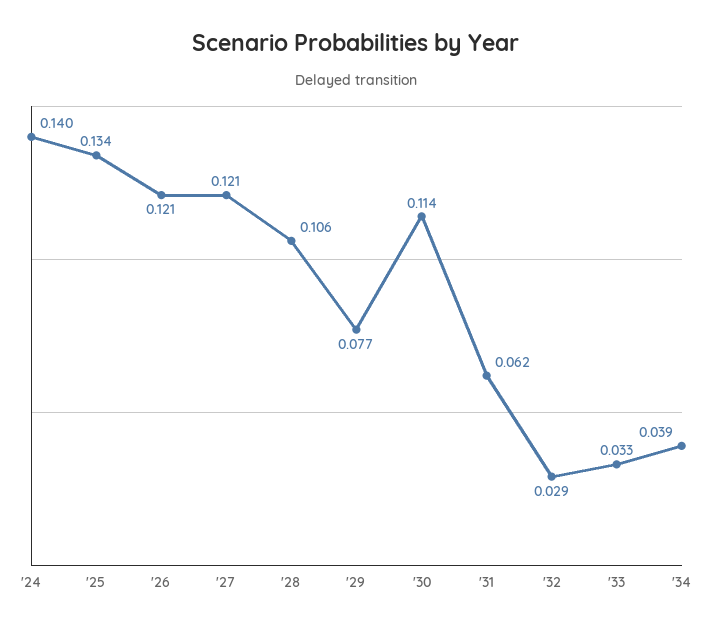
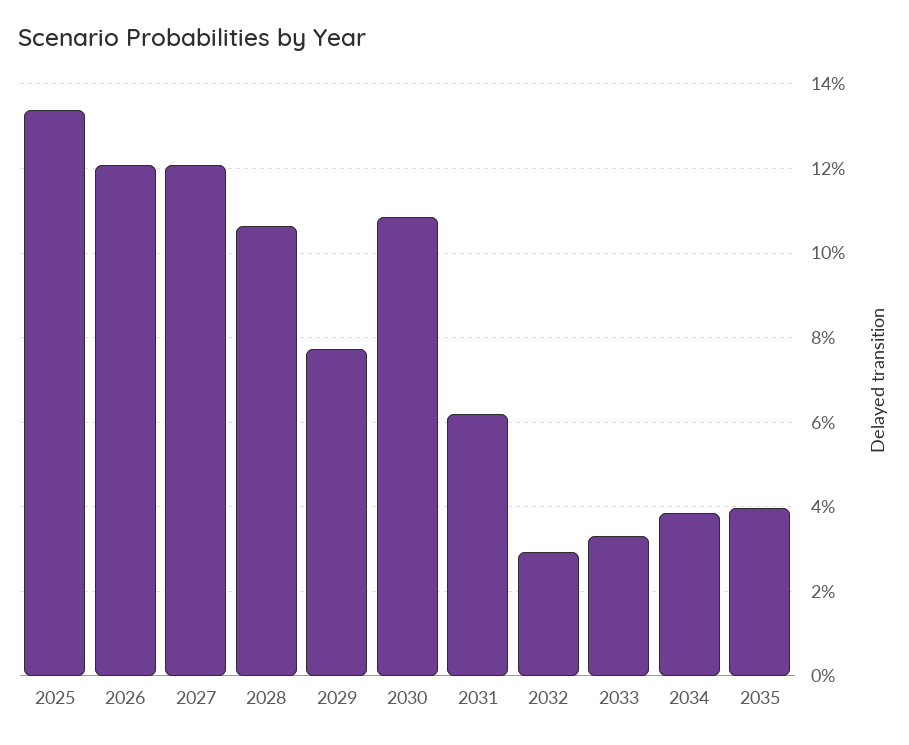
'24: 0.14 -> none
'30: 0.114 -> 0.108
2035: none -> 0.04

